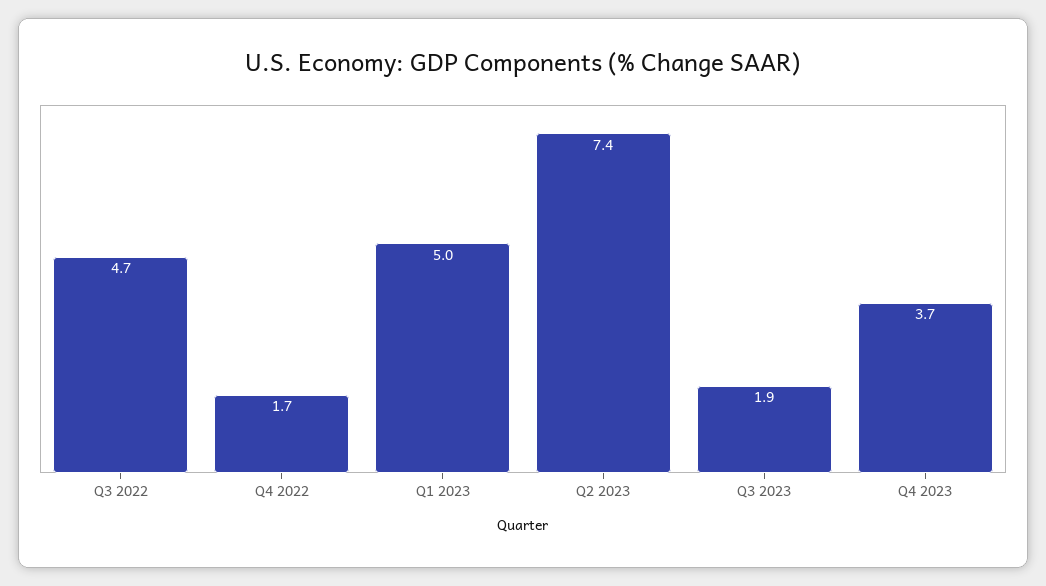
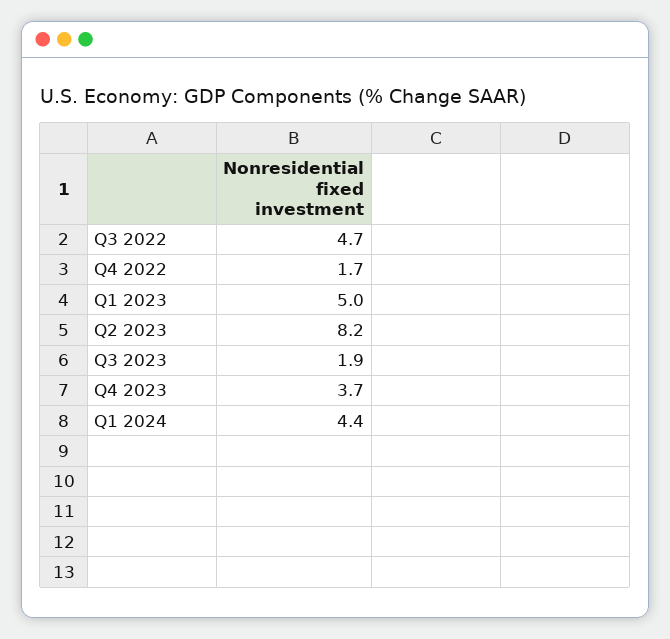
Q2 2023: 7.4 -> 8.2
Q1 2024: none -> 4.4

